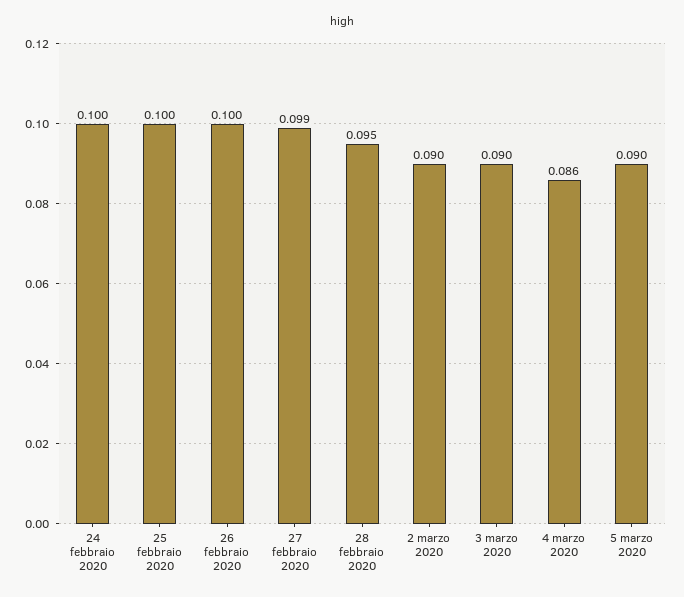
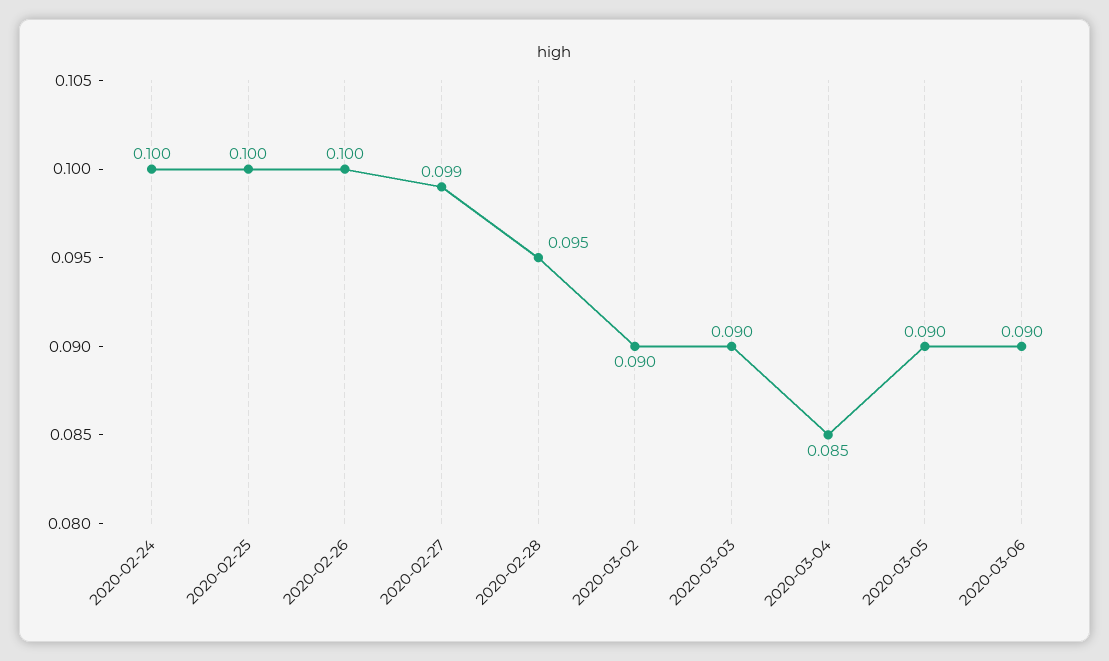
4 marzo 2020: 0.086 -> 0.085
2020-03-06: none -> 0.09

